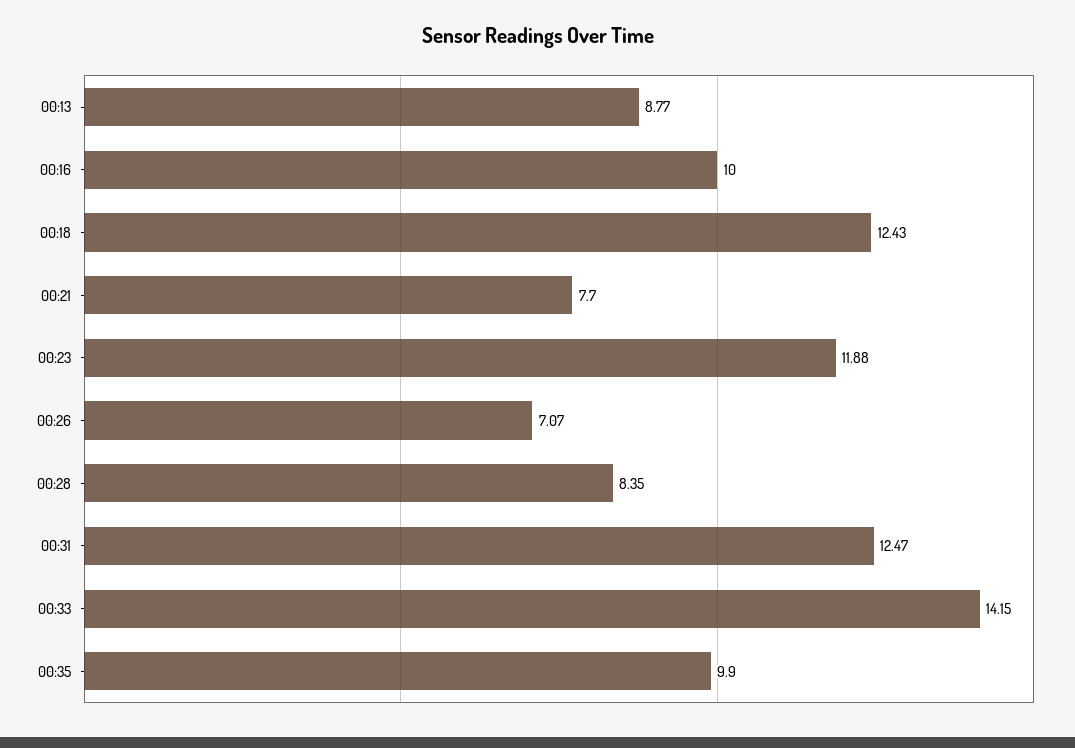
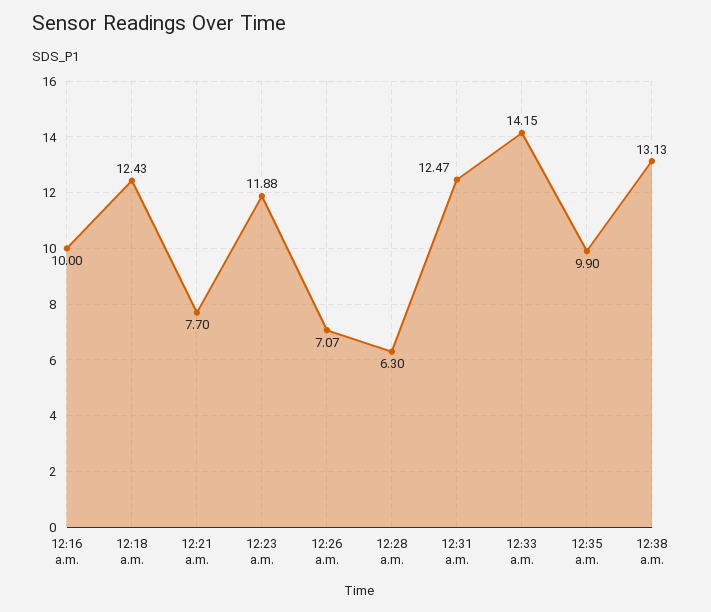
00:13: 8.77 -> none
00:28: 8.35 -> 6.3
12:38 a.m.: none -> 13.13

